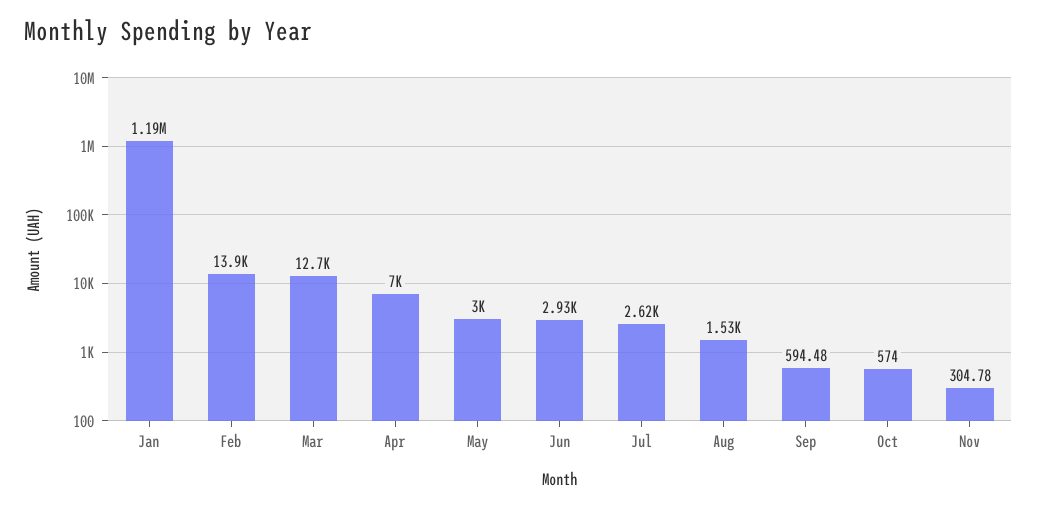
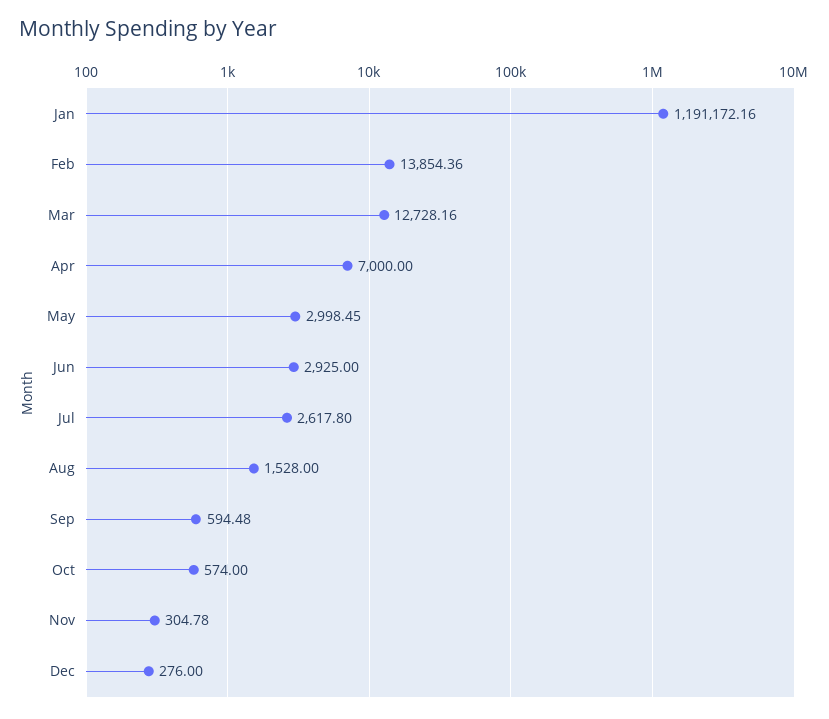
Dec: none -> 276

